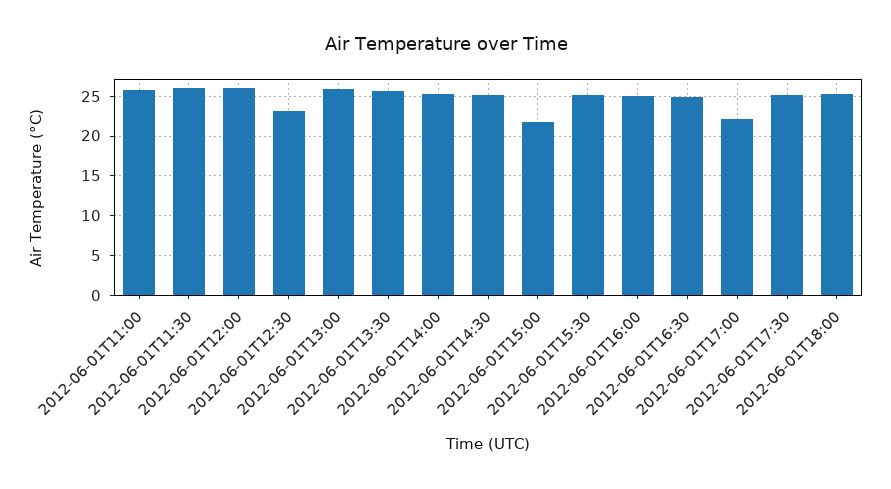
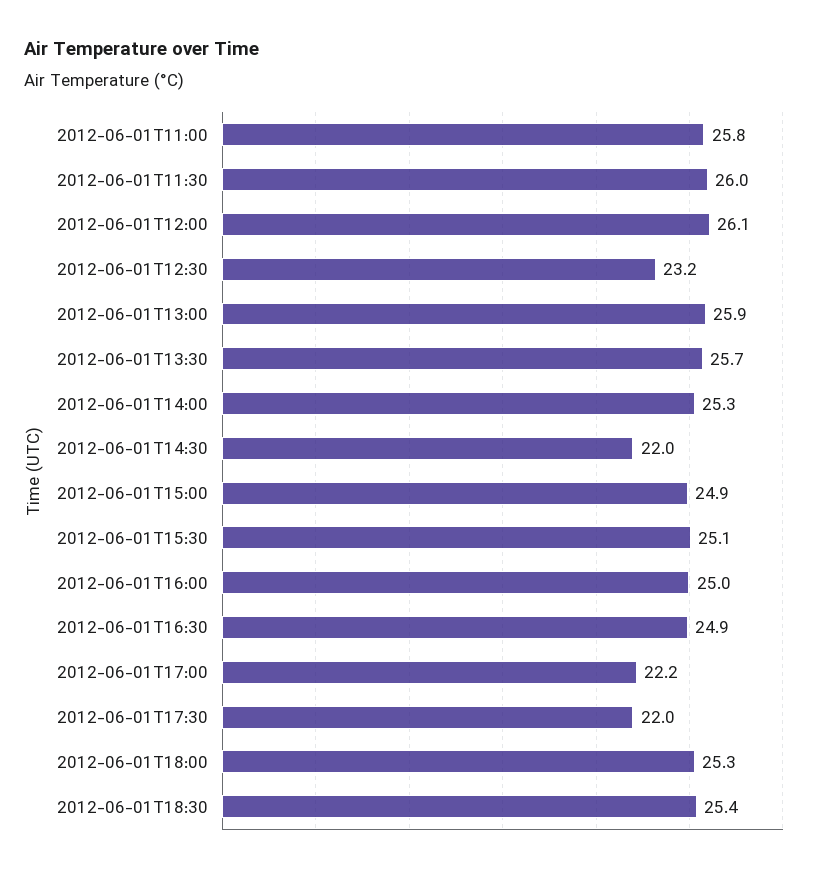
2012-06-01T14:30: 25 -> 22
2012-06-01T15:00: 22 -> 24.9
2012-06-01T17:30: 25 -> 22
2012-06-01T18:30: none -> 25.4

